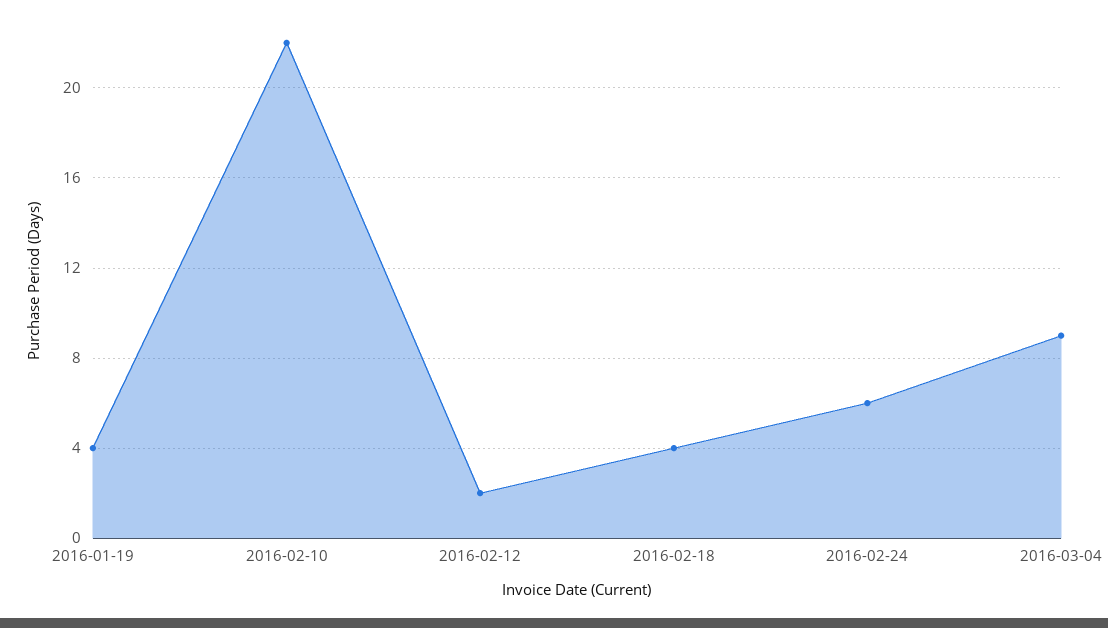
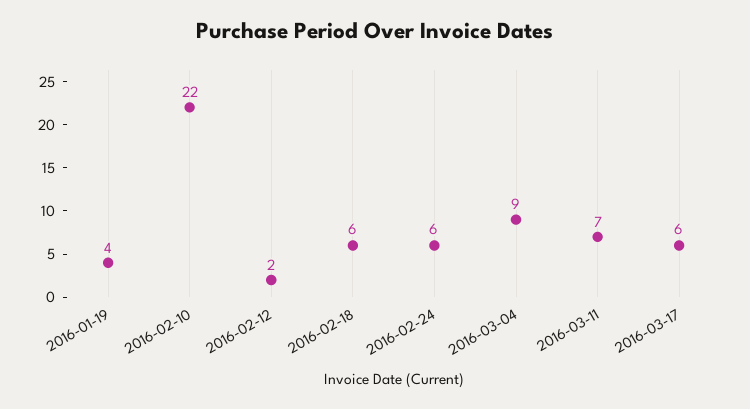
2016-02-18: 4 -> 6
2016-03-11: none -> 7
2016-03-17: none -> 6

